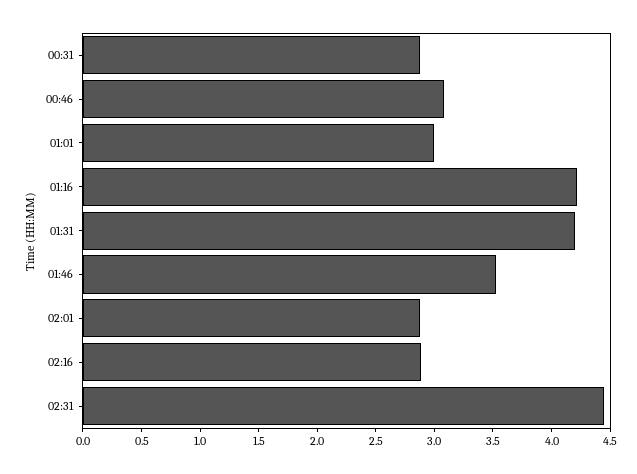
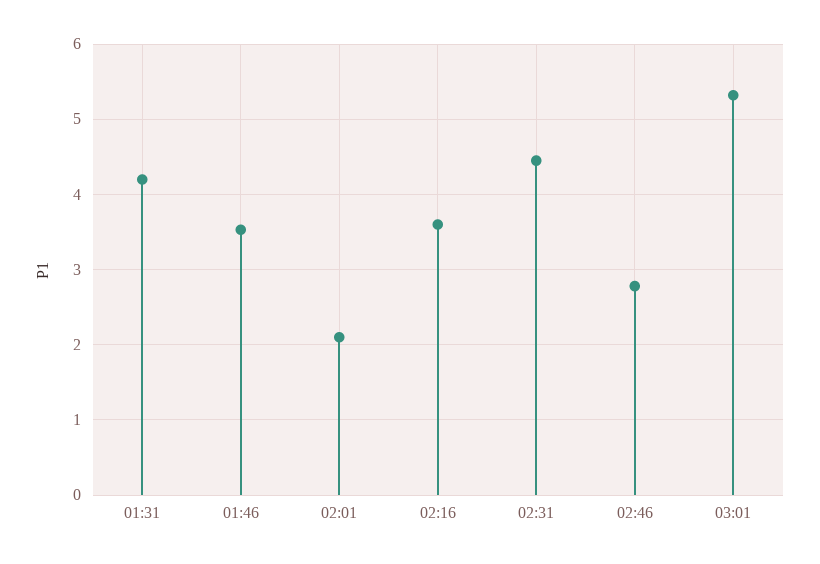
00:31: 2.9 -> none
00:46: 3.1 -> none
01:01: 3 -> none
01:16: 4.2 -> none
02:01: 2.9 -> 2.1
02:16: 2.9 -> 3.6
02:46: none -> 2.8
03:01: none -> 5.3

